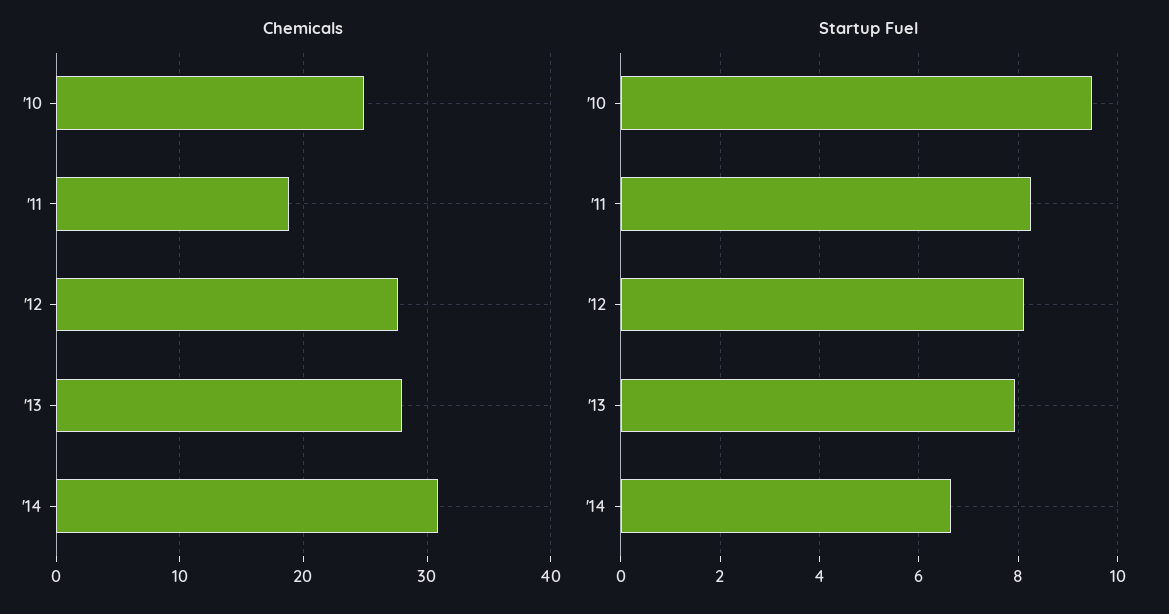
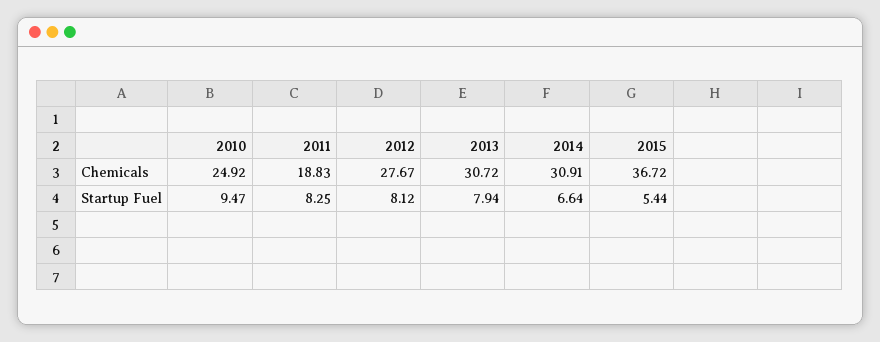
Chemicals, '13: 28 -> 30.72
Chemicals, 2015: none -> 36.72
Startup Fuel, 2015: none -> 5.44

